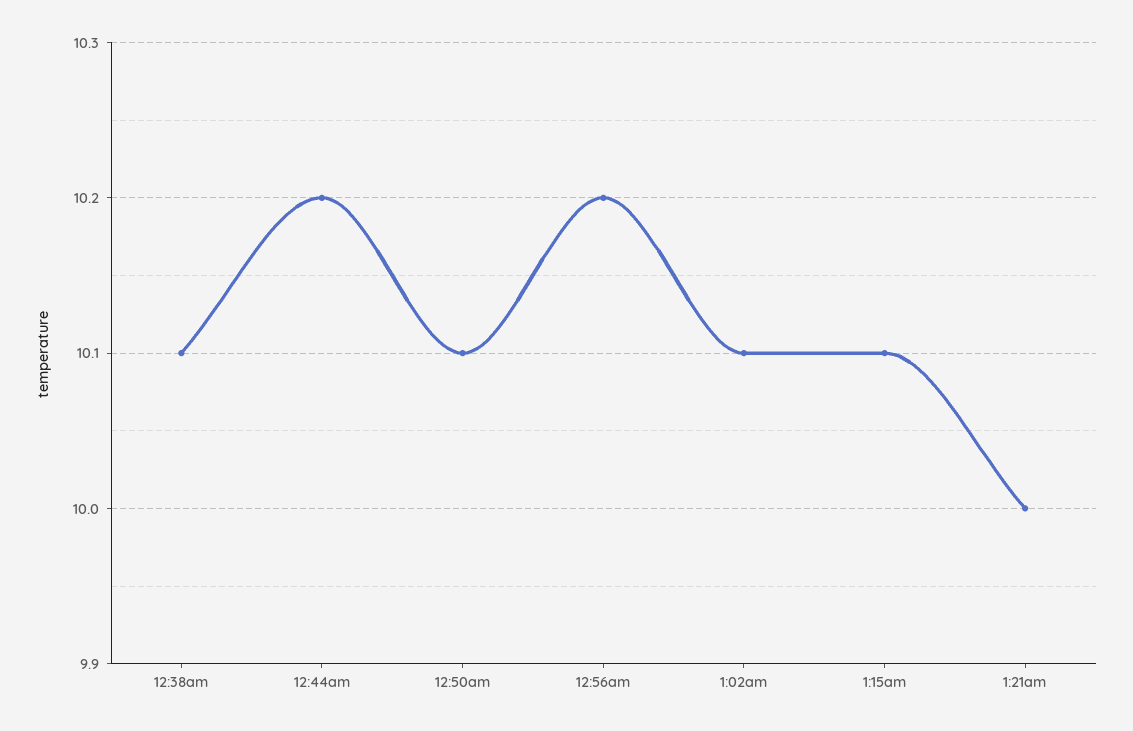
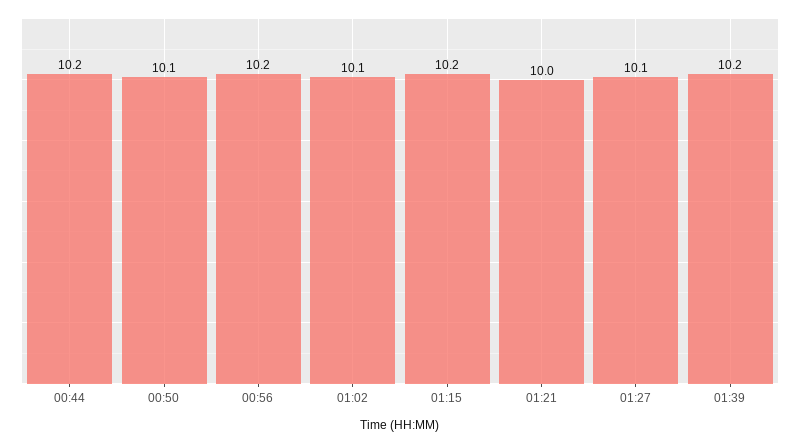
12:38am: 10.1 -> none
1:15am: 10.1 -> 10.2
01:27: none -> 10.1
01:39: none -> 10.2

